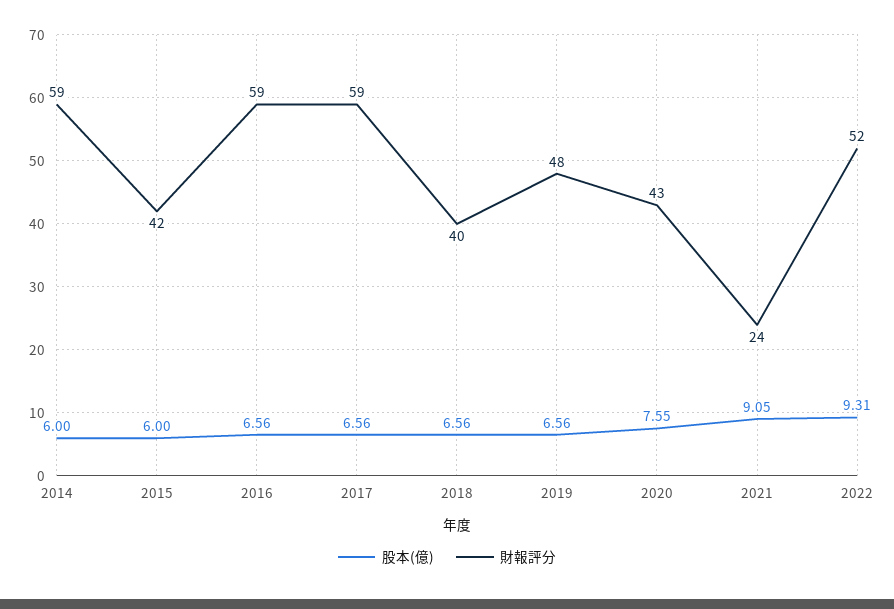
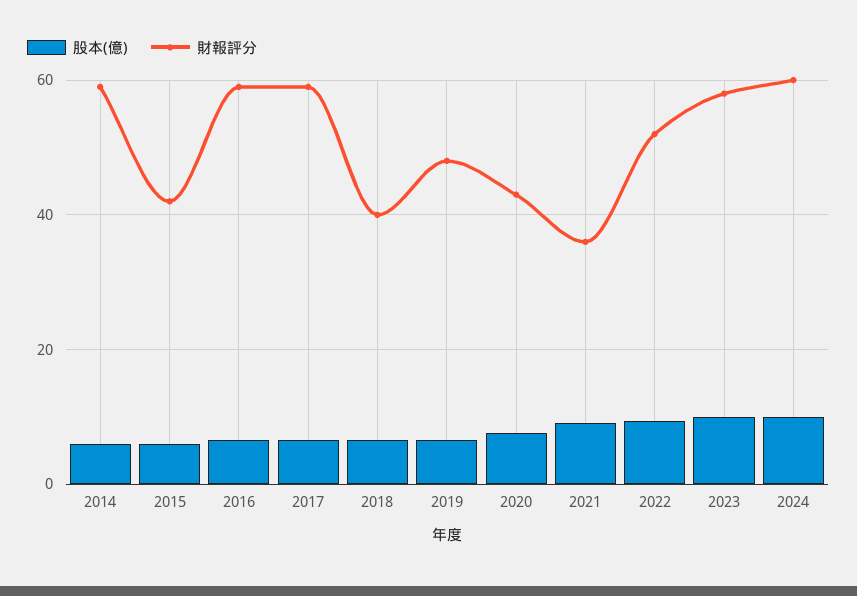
財報評分, 2021: 24 -> 36
股本(億), 2023: none -> 10
財報評分, 2023: none -> 58
股本(億), 2024: none -> 10
財報評分, 2024: none -> 60

